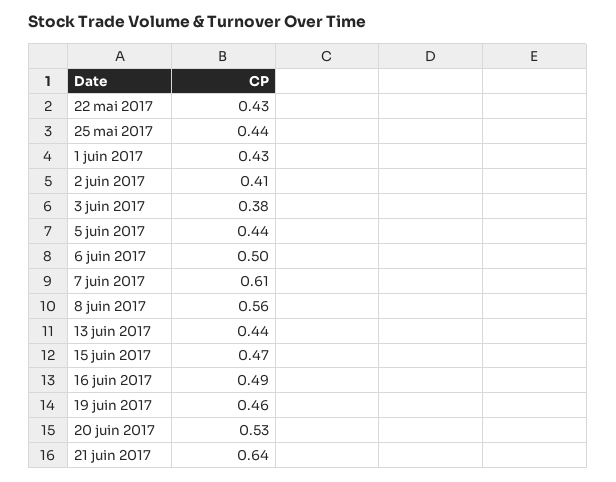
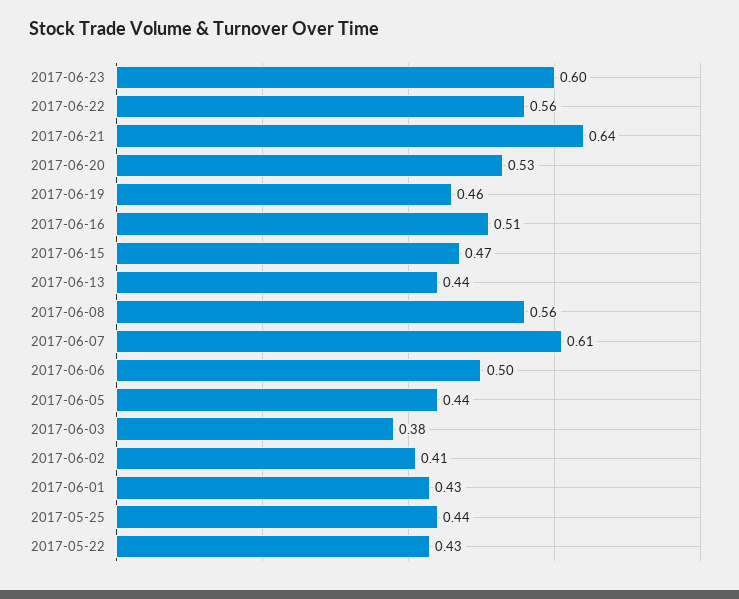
16 juin 2017: 0.49 -> 0.51
2017-06-23: none -> 0.6
2017-06-22: none -> 0.56

